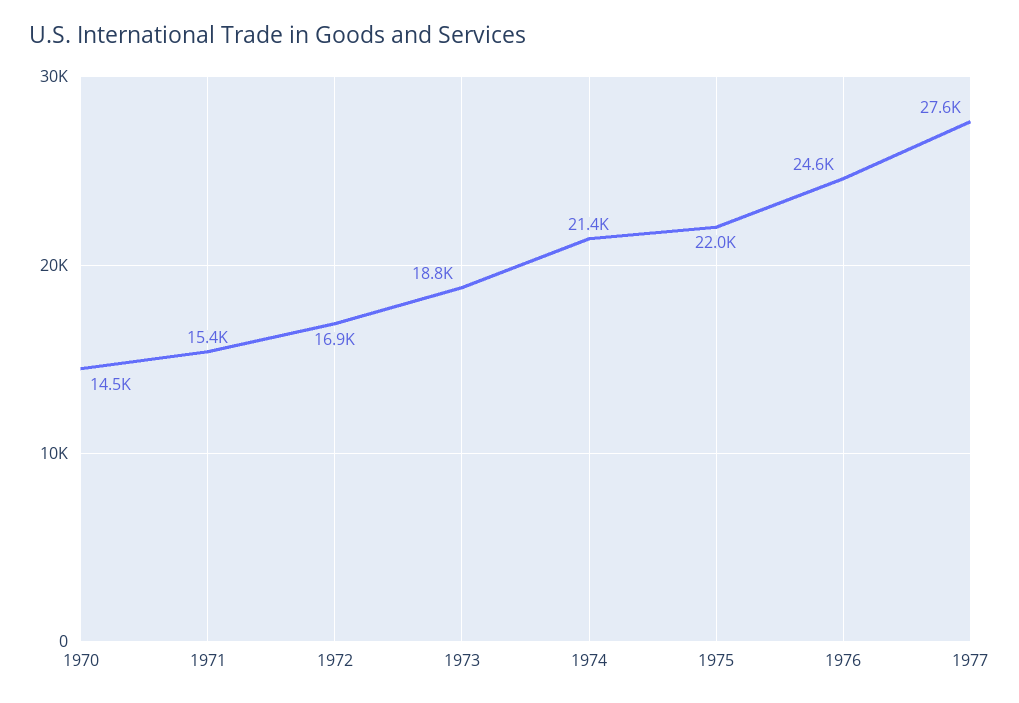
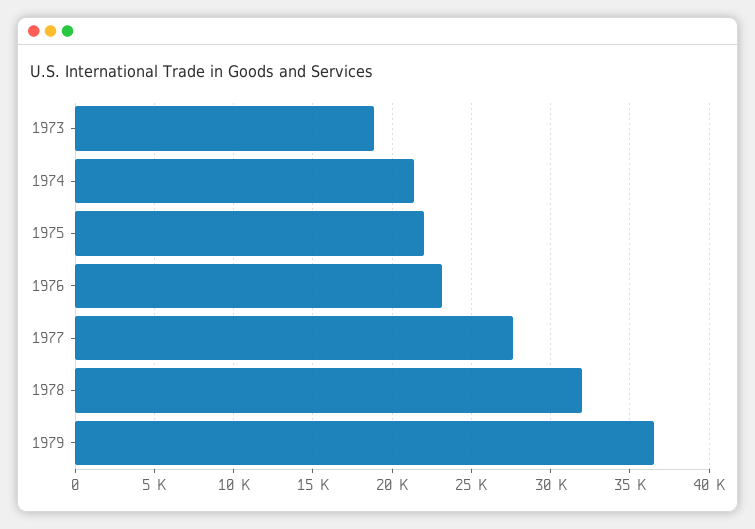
1970: 14500 -> none
1971: 15400 -> none
1972: 16900 -> none
1976: 24600 -> 23000
1978: none -> 32000
1979: none -> 36500

